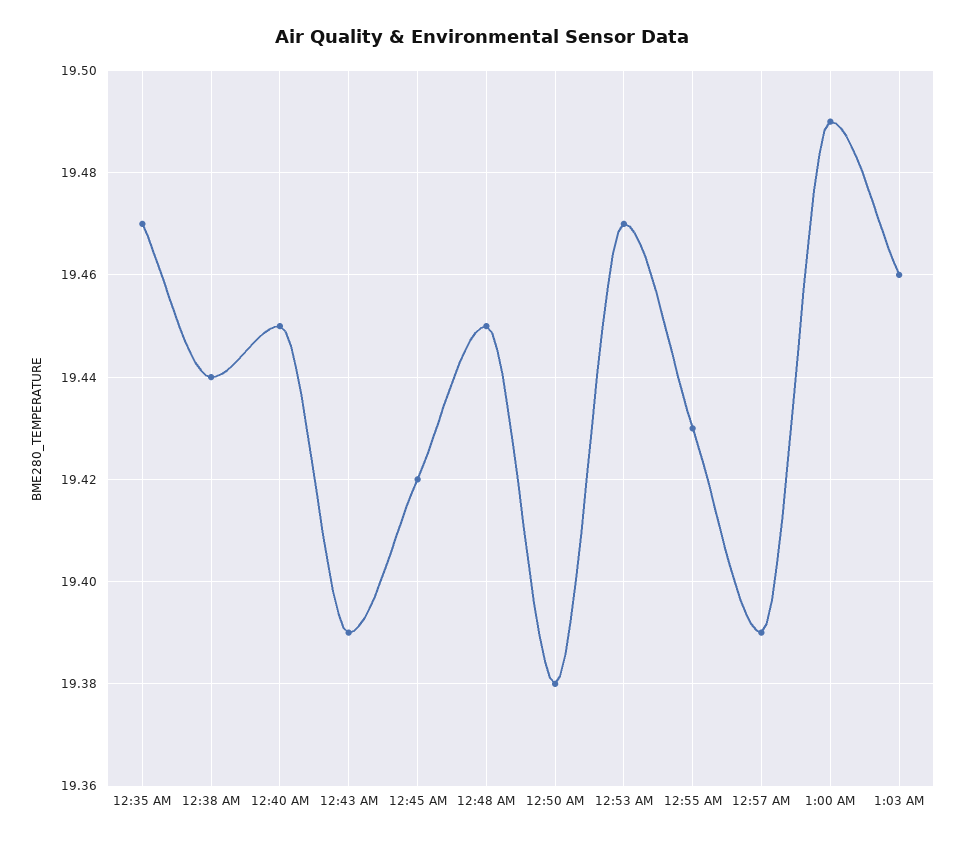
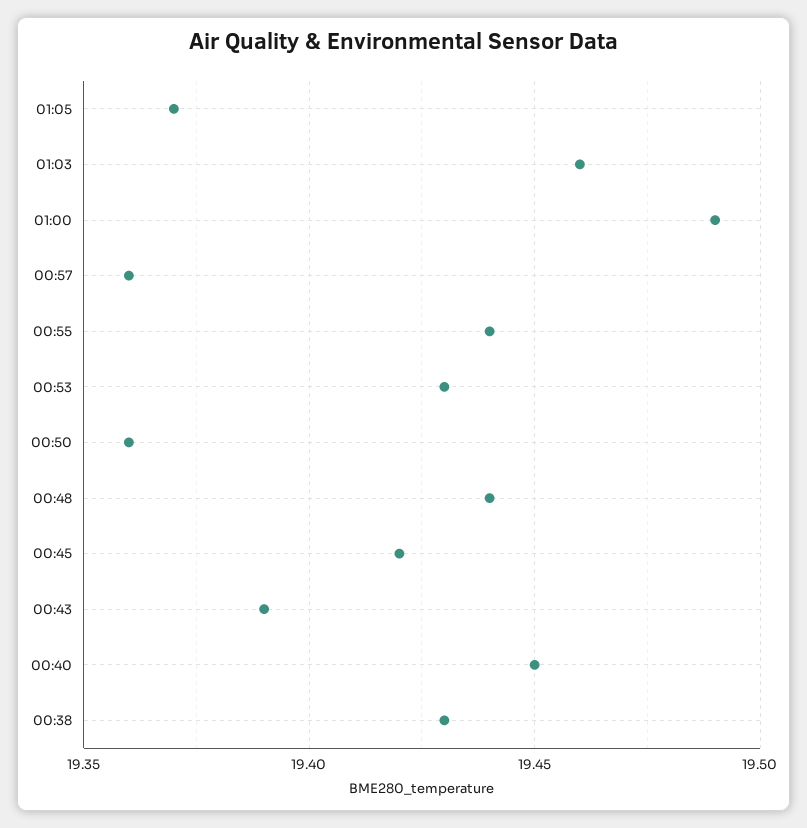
12:35 AM: 19.47 -> none
12:38 AM: 19.44 -> 19.43
12:48 AM: 19.45 -> 19.44
12:50 AM: 19.38 -> 19.36
12:53 AM: 19.47 -> 19.43
12:55 AM: 19.43 -> 19.44
12:57 AM: 19.39 -> 19.36
01:05: none -> 19.37

